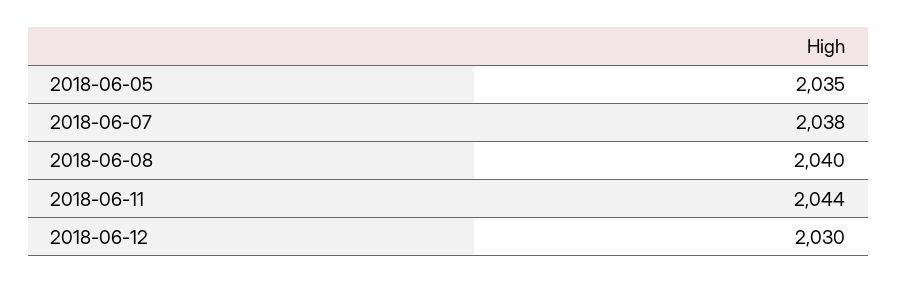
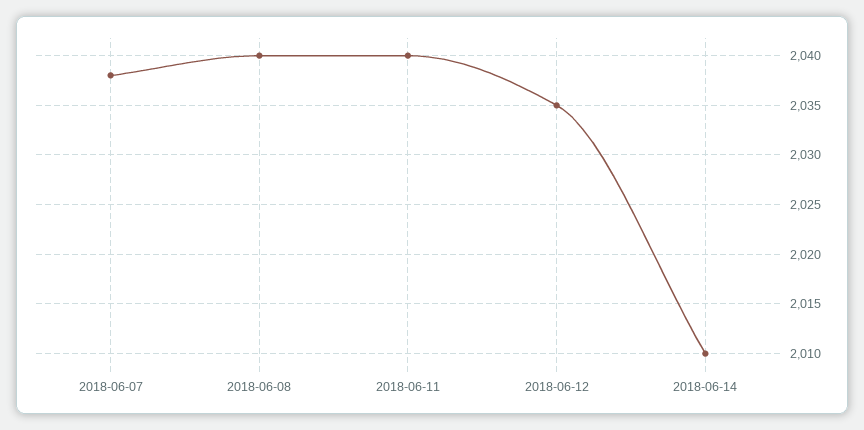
2018-06-05: 2035 -> none
2018-06-11: 2044 -> 2040
2018-06-12: 2030 -> 2035
2018-06-14: none -> 2010

